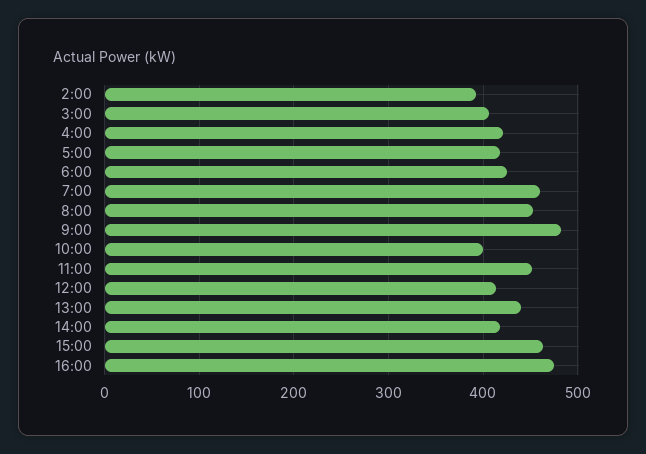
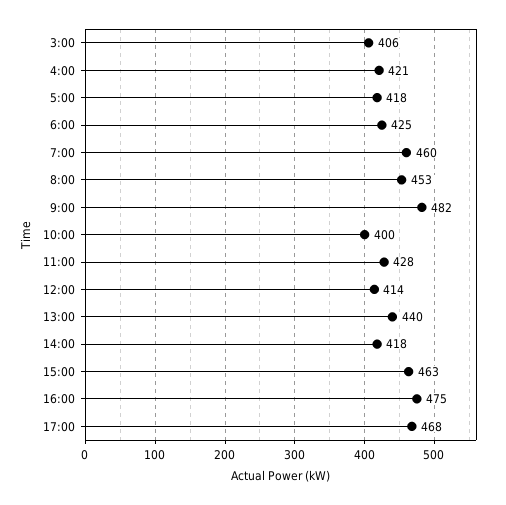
2:00: 390 -> none
11:00: 450 -> 428
17:00: none -> 468

